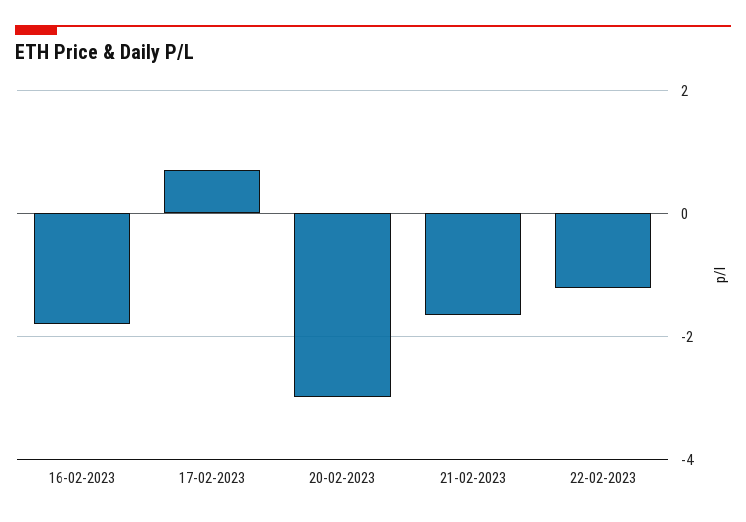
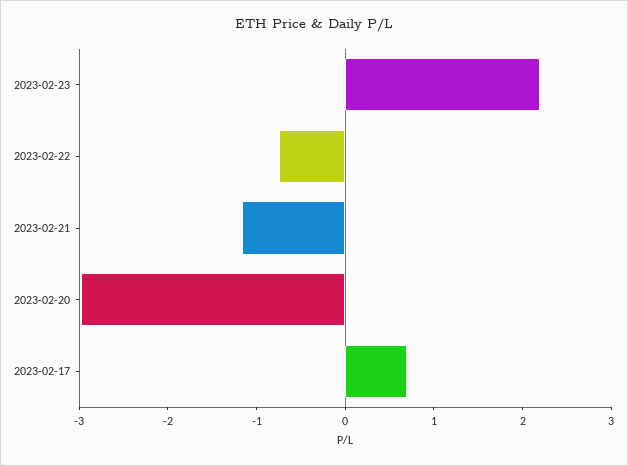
16-02-2023: -1.8 -> none
21-02-2023: -1.6 -> -1.2
22-02-2023: -1.2 -> -0.8
2023-02-23: none -> 2.2

